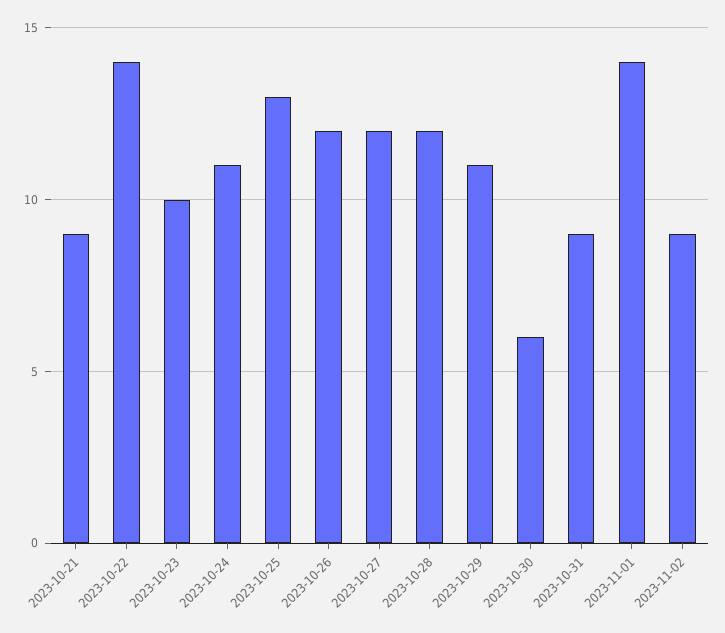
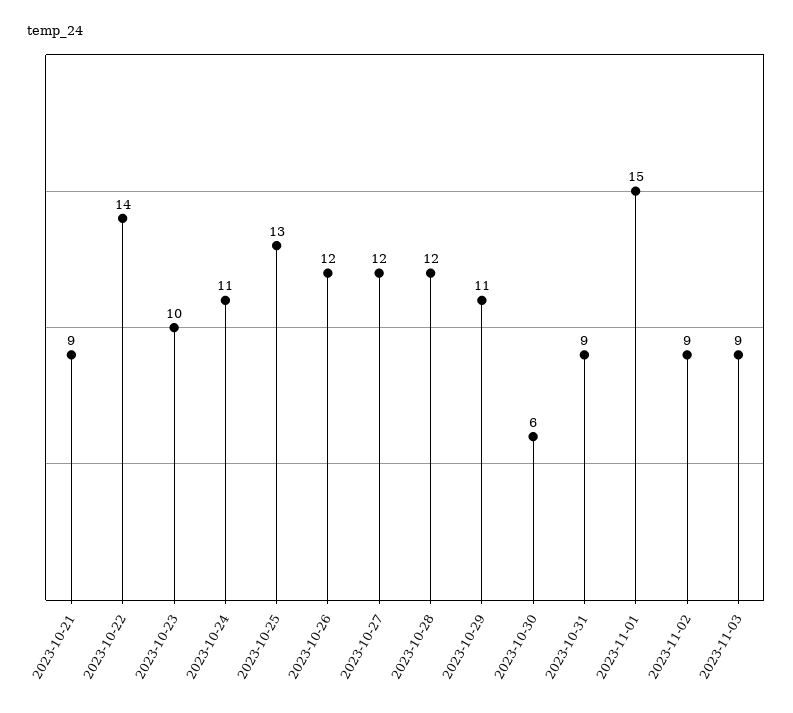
2023-11-01: 14 -> 15
2023-11-03: none -> 9

